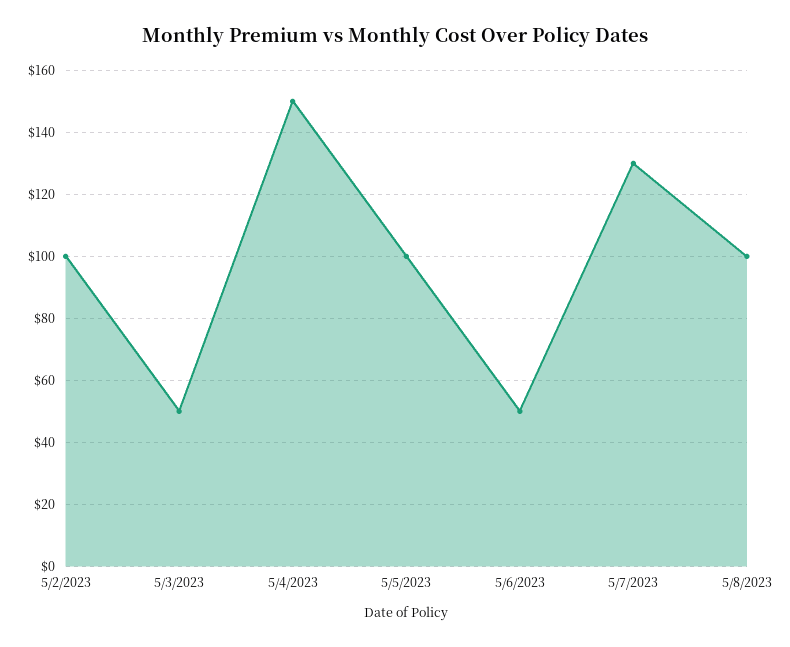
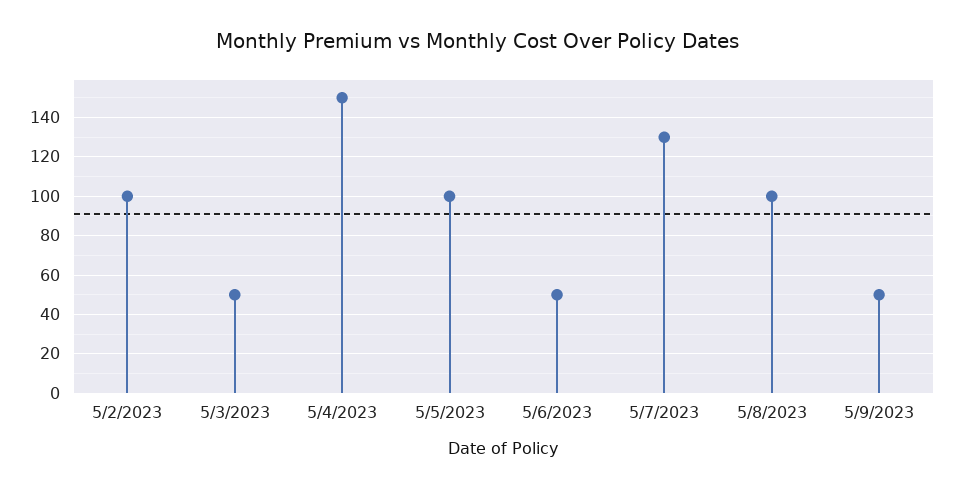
5/9/2023: none -> 50

